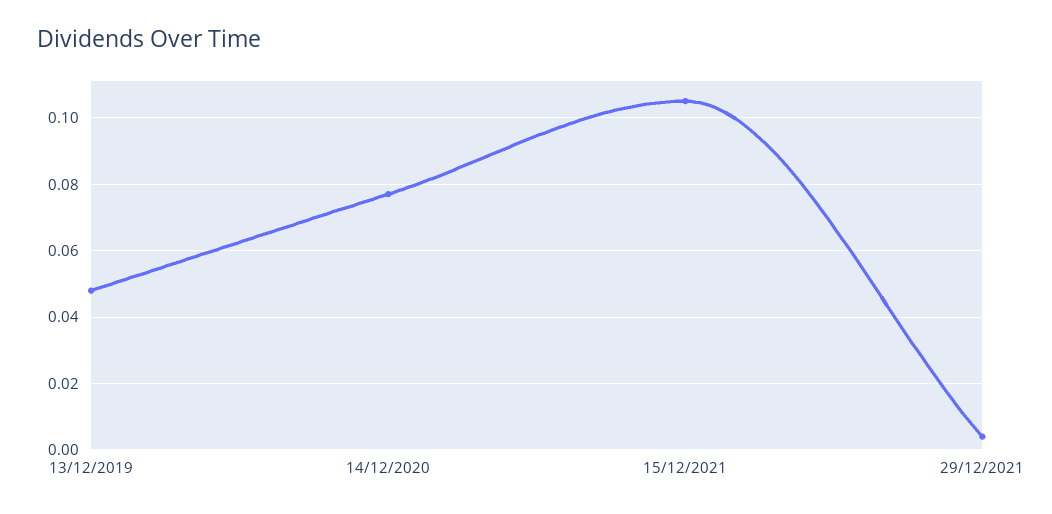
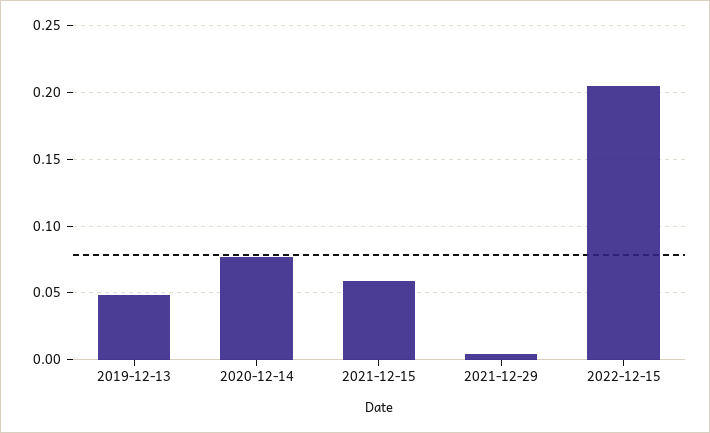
15/12/2021: 0.105 -> 0.06
2022-12-15: none -> 0.205

